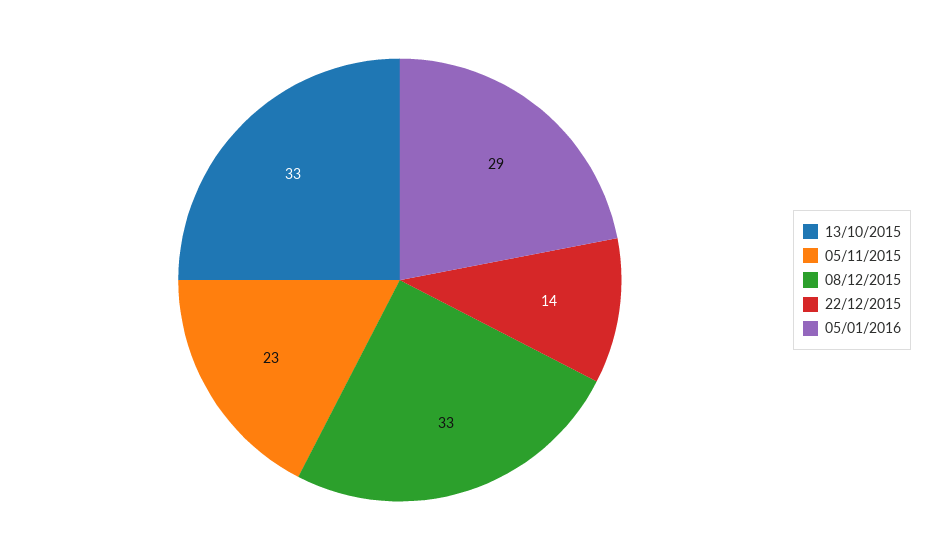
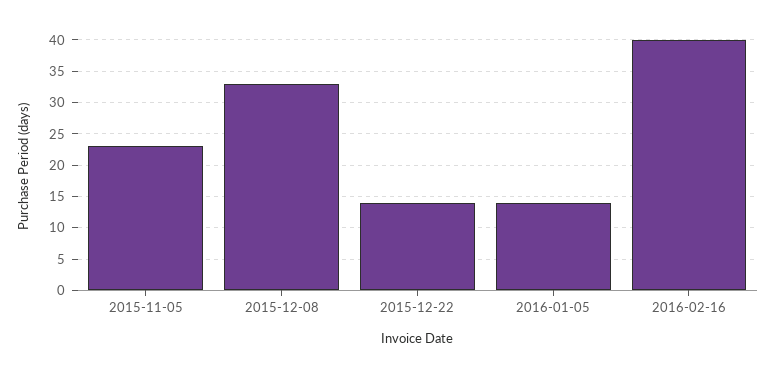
13/10/2015: 33 -> none
05/01/2016: 29 -> 14
2016-02-16: none -> 40

